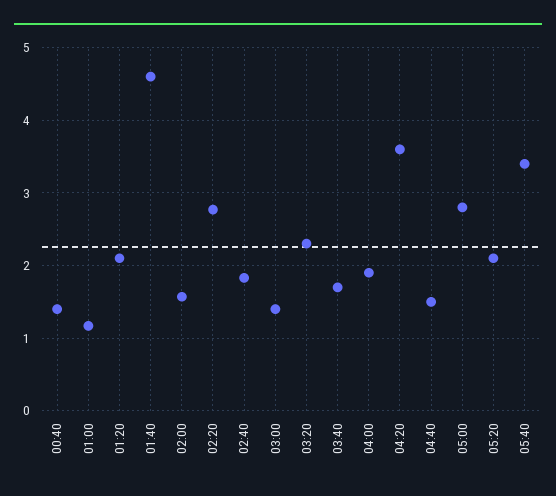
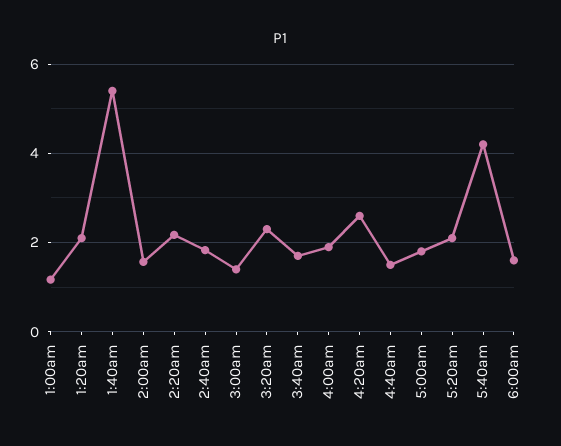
00:40: 1.4 -> none
01:40: 4.6 -> 5.4
02:20: 2.8 -> 2.2
04:20: 3.6 -> 2.6
05:00: 2.8 -> 1.8
05:40: 3.4 -> 4.2
6:00am: none -> 1.6

